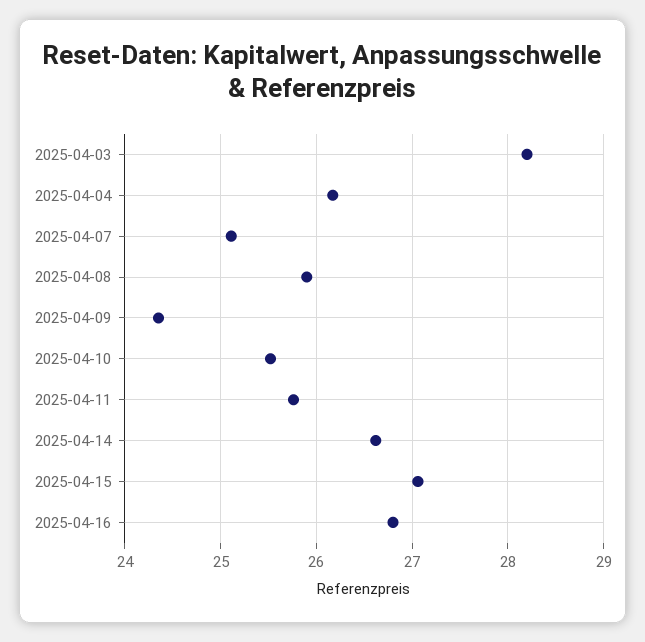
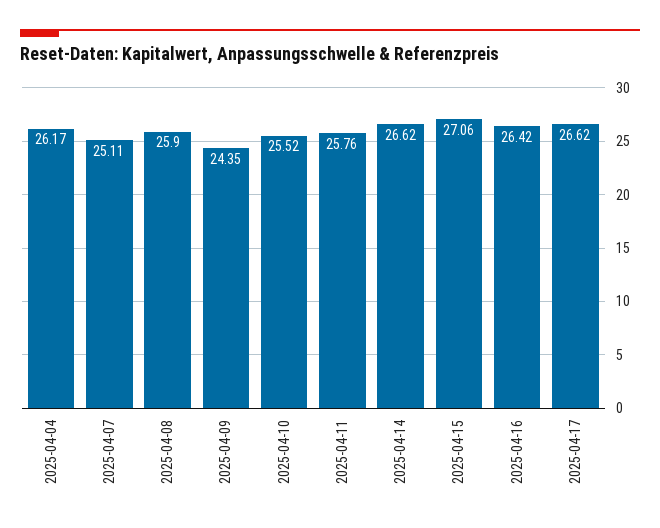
2025-04-03: 28.2 -> none
2025-04-16: 26.8 -> 26.42
2025-04-17: none -> 26.62

